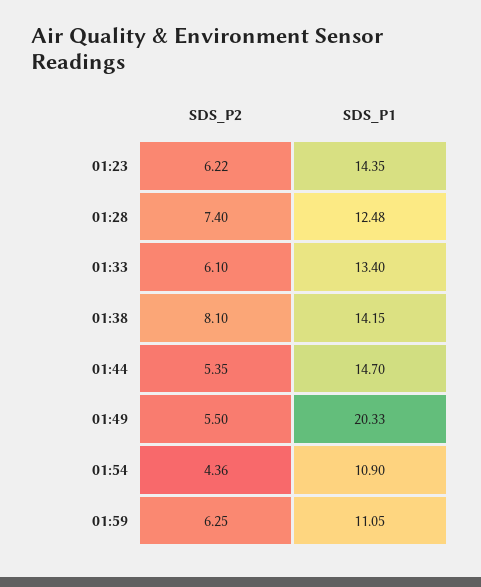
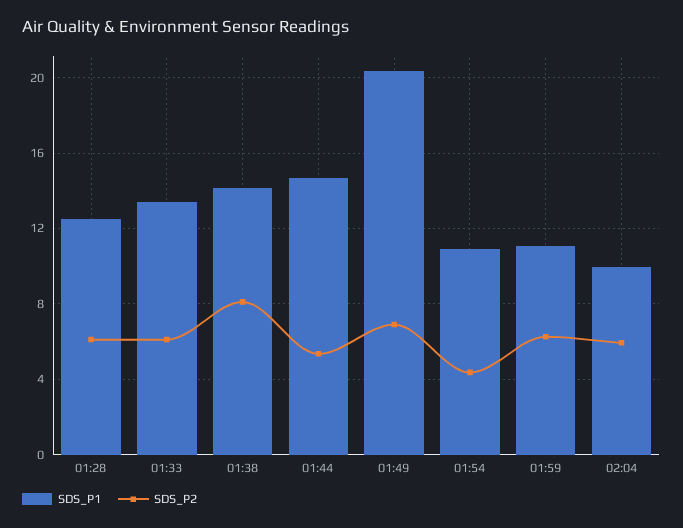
SDS_P2, 01:23: 6.22 -> none
SDS_P1, 01:23: 14.35 -> none
SDS_P2, 01:28: 7.4 -> 6
SDS_P2, 01:49: 5.5 -> 7
SDS_P1, 02:04: none -> 10
SDS_P2, 02:04: none -> 6

